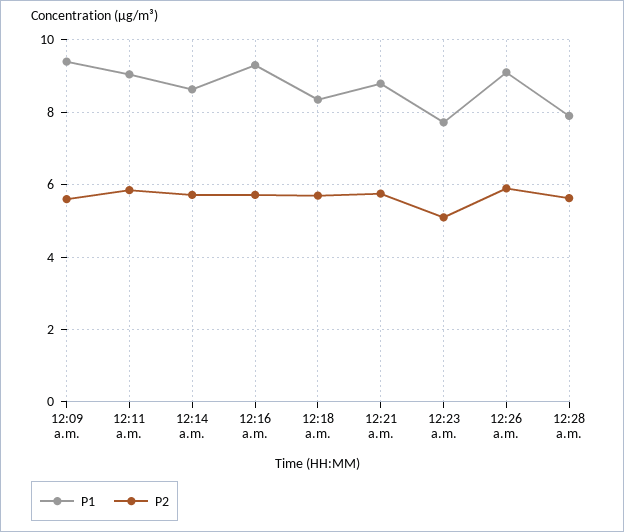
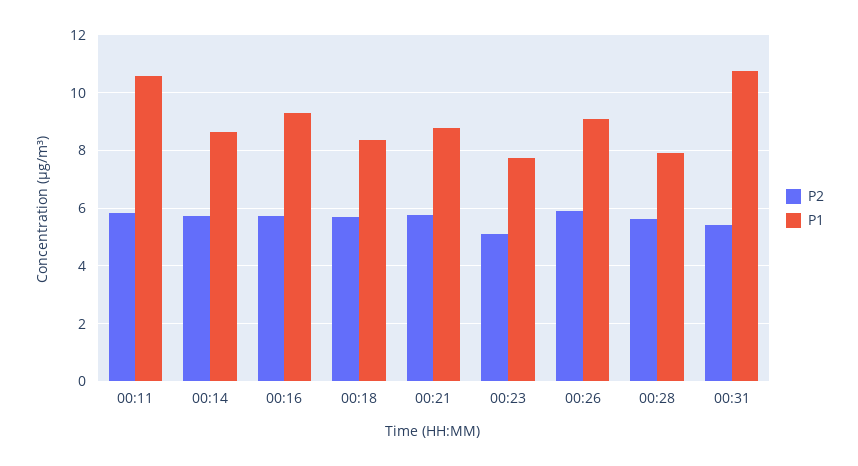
P1, 12:09 a.m.: 9.4 -> none
P2, 12:09 a.m.: 5.6 -> none
P1, 12:11 a.m.: 9 -> 10.5
P2, 00:31: none -> 5.5
P1, 00:31: none -> 10.75

